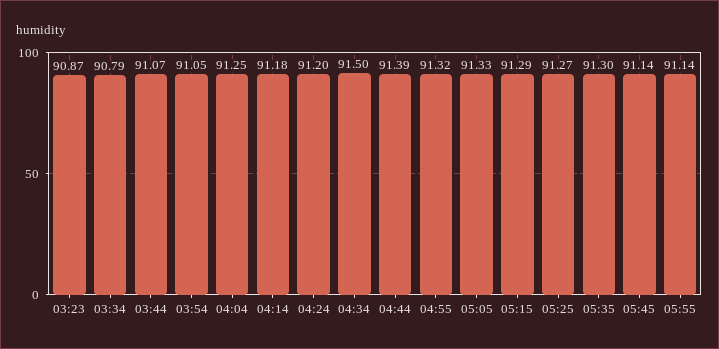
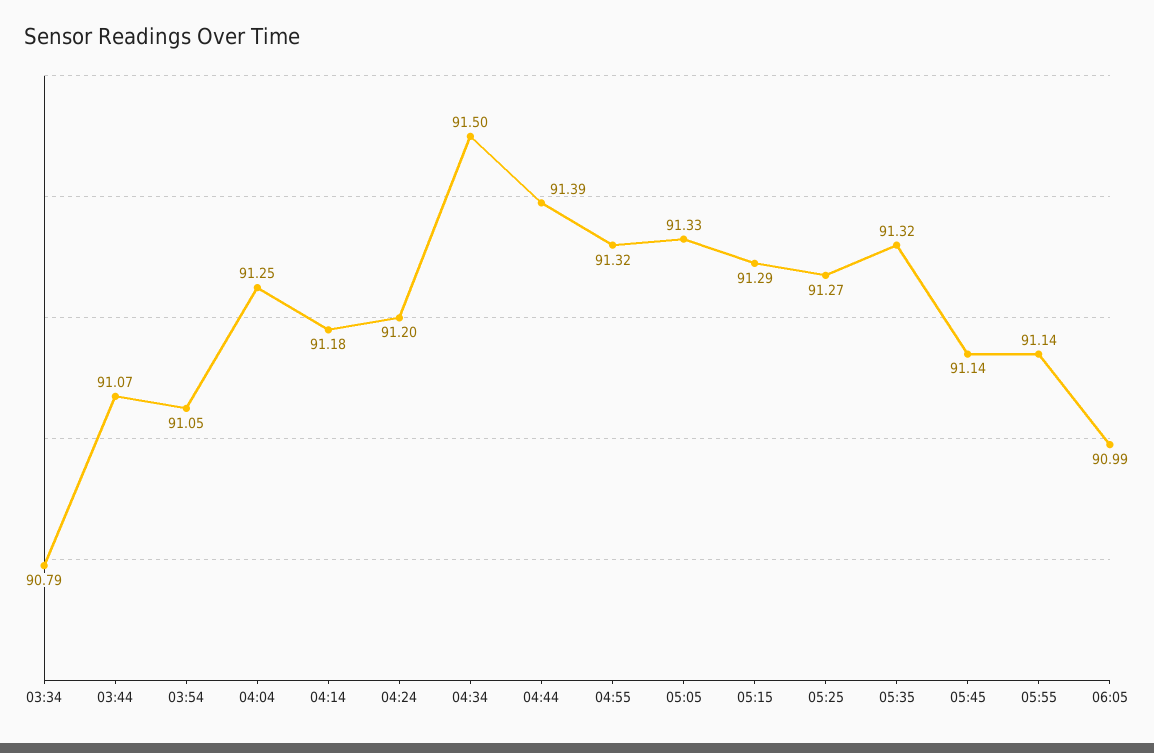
03:23: 90.87 -> none
05:35: 91.3 -> 91.32
06:05: none -> 90.99

